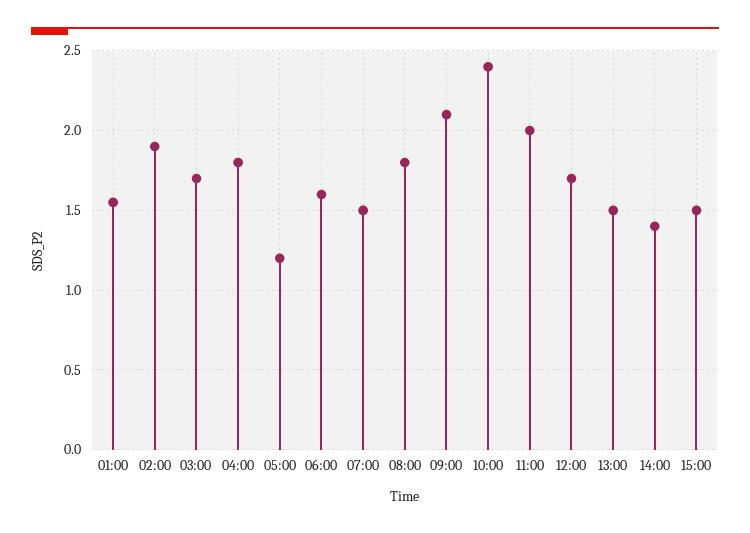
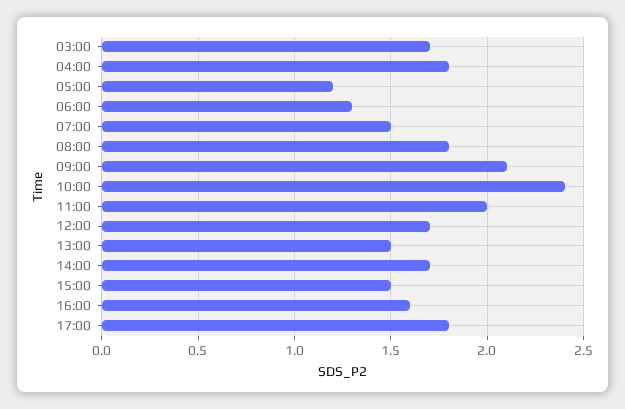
01:00: 1.55 -> none
02:00: 1.9 -> none
06:00: 1.6 -> 1.3
14:00: 1.4 -> 1.7
16:00: none -> 1.6
17:00: none -> 1.8

